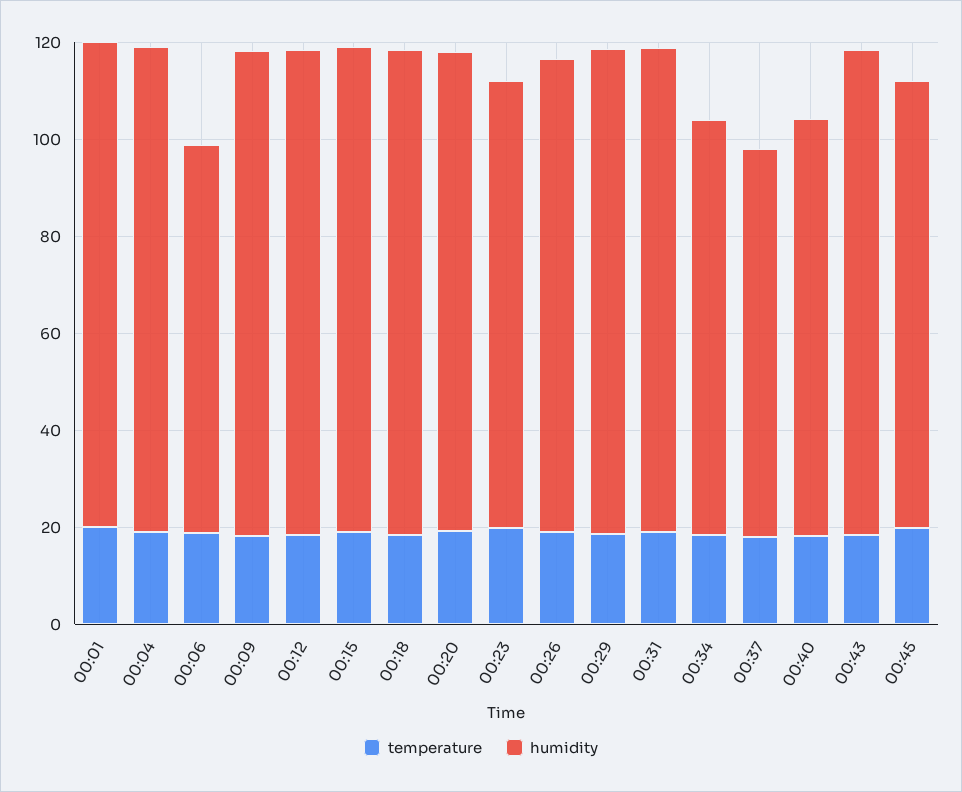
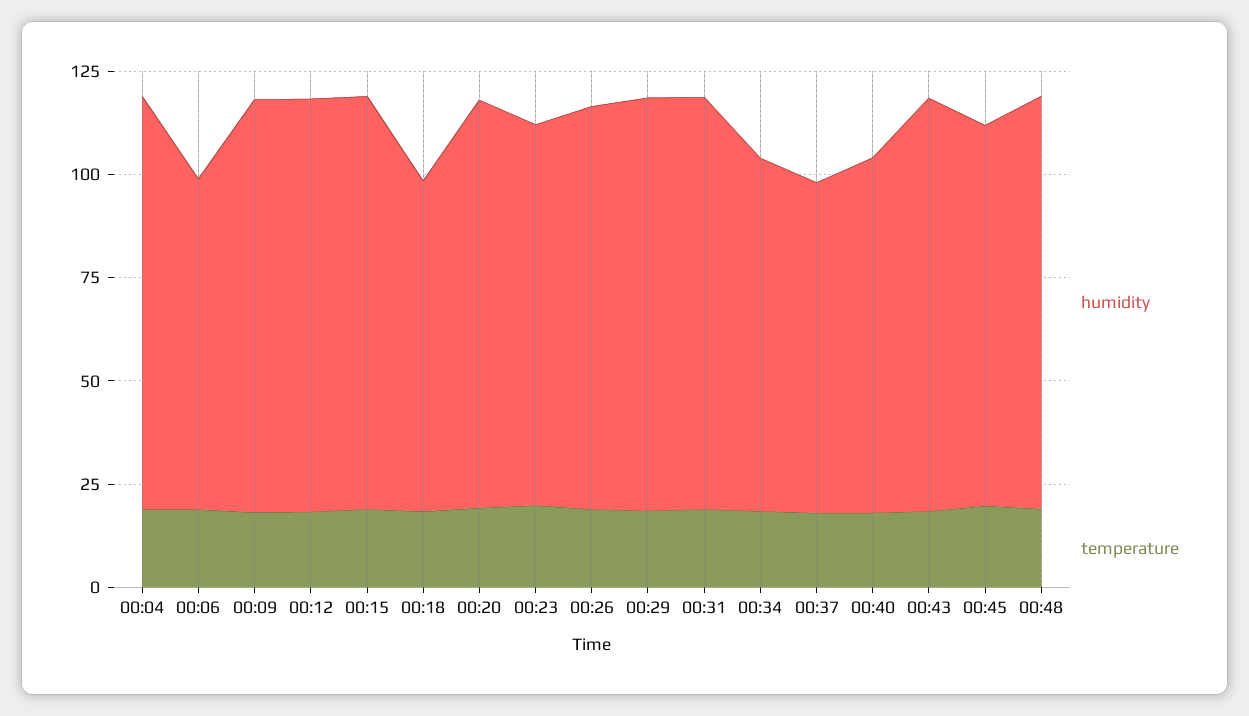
temperature, 00:01: 20 -> none
humidity, 00:01: 100 -> none
humidity, 00:18: 100 -> 80
humidity, 00:48: none -> 100
temperature, 00:48: none -> 20

